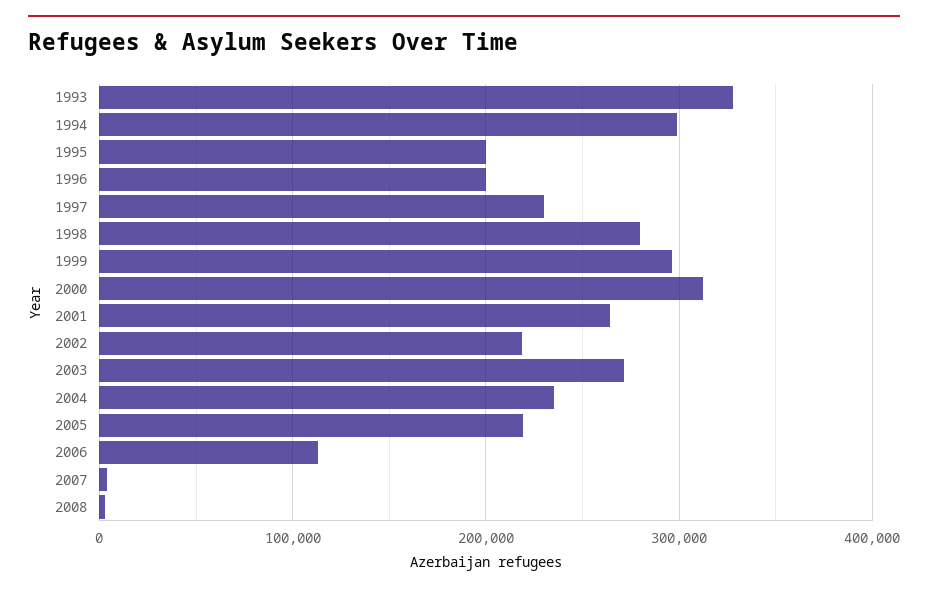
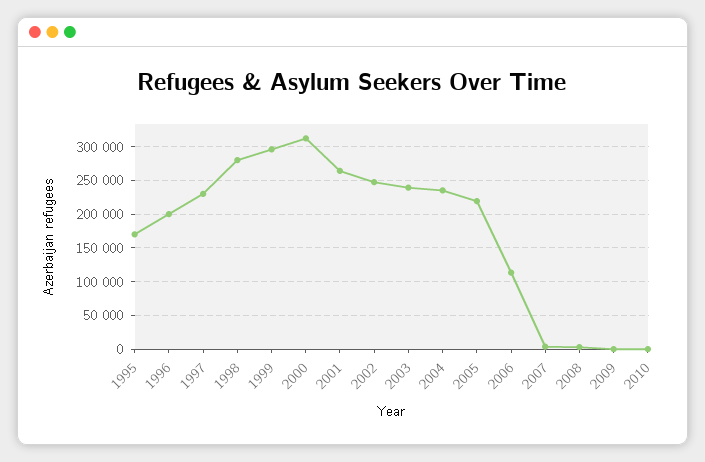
1993: 330000 -> none
1994: 300000 -> none
1995: 200000 -> 170000
2002: 220000 -> 250000
2003: 270000 -> 240000
2009: none -> 0
2010: none -> 0

